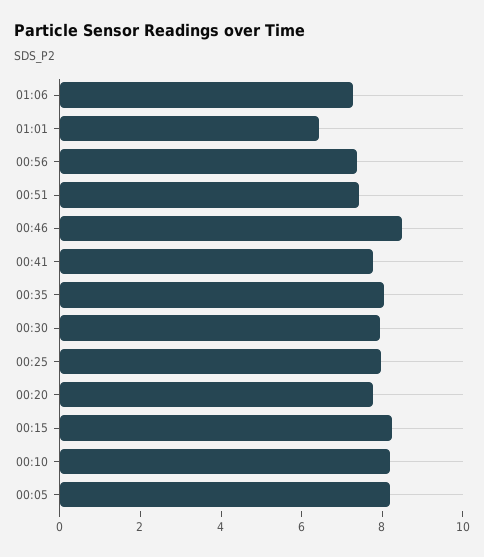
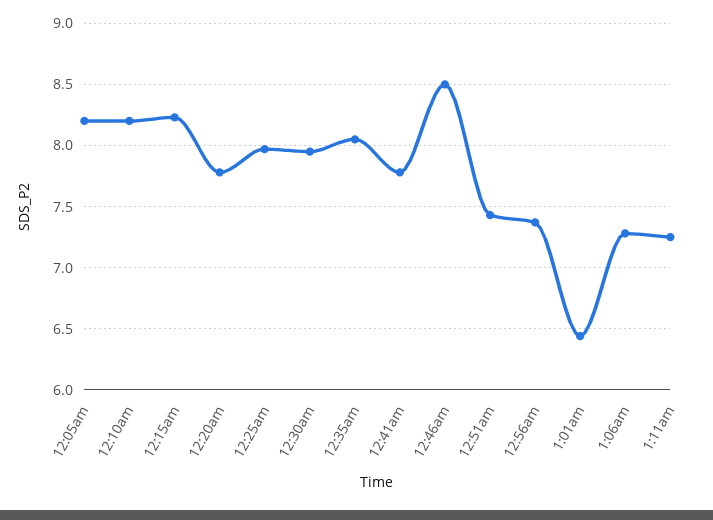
1:11am: none -> 7.25

